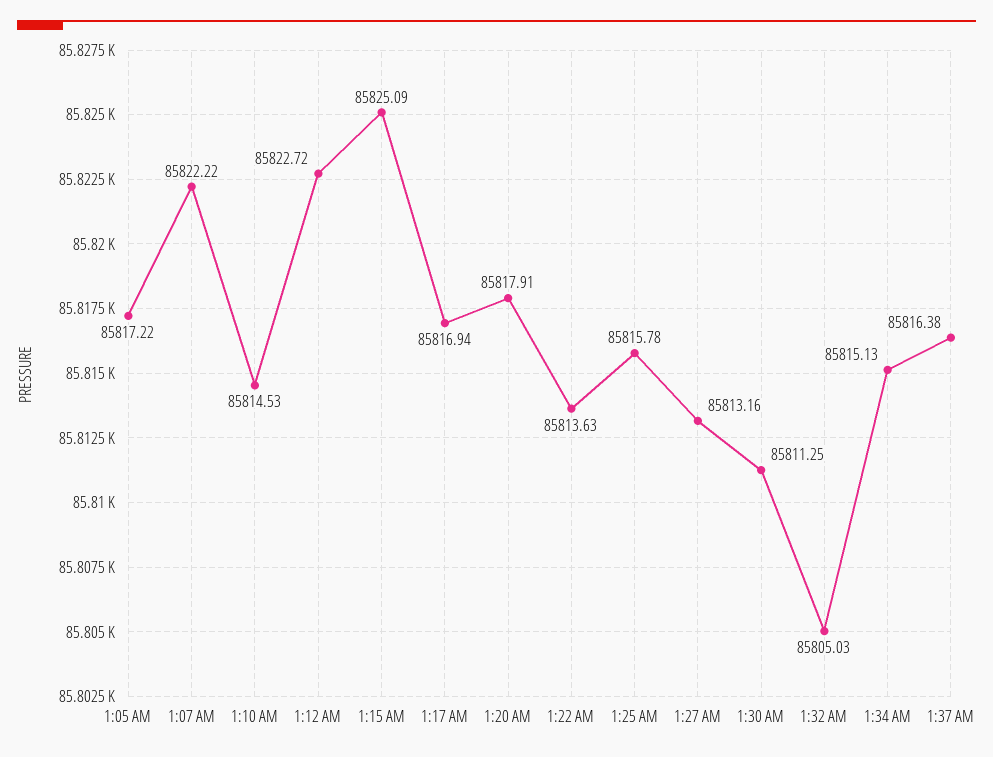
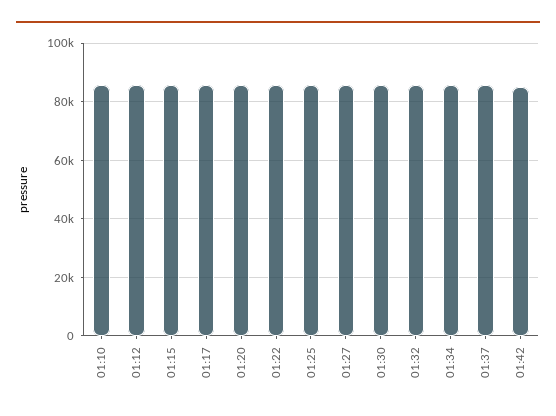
1:05 AM: 85817.22 -> none
1:07 AM: 85822.22 -> none
01:42: none -> 85000

